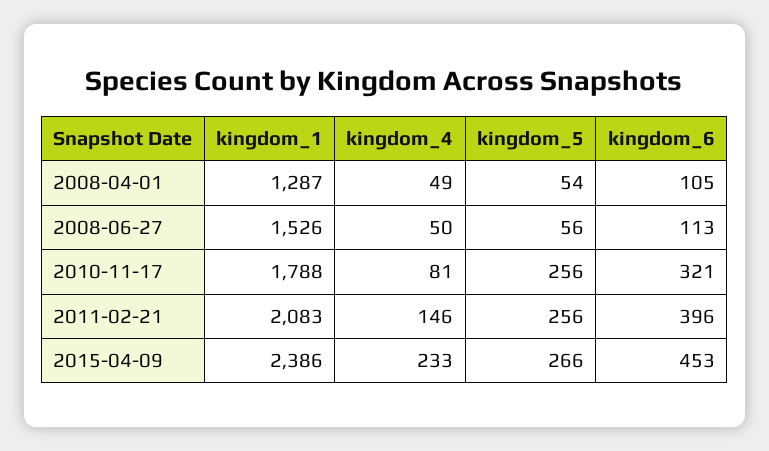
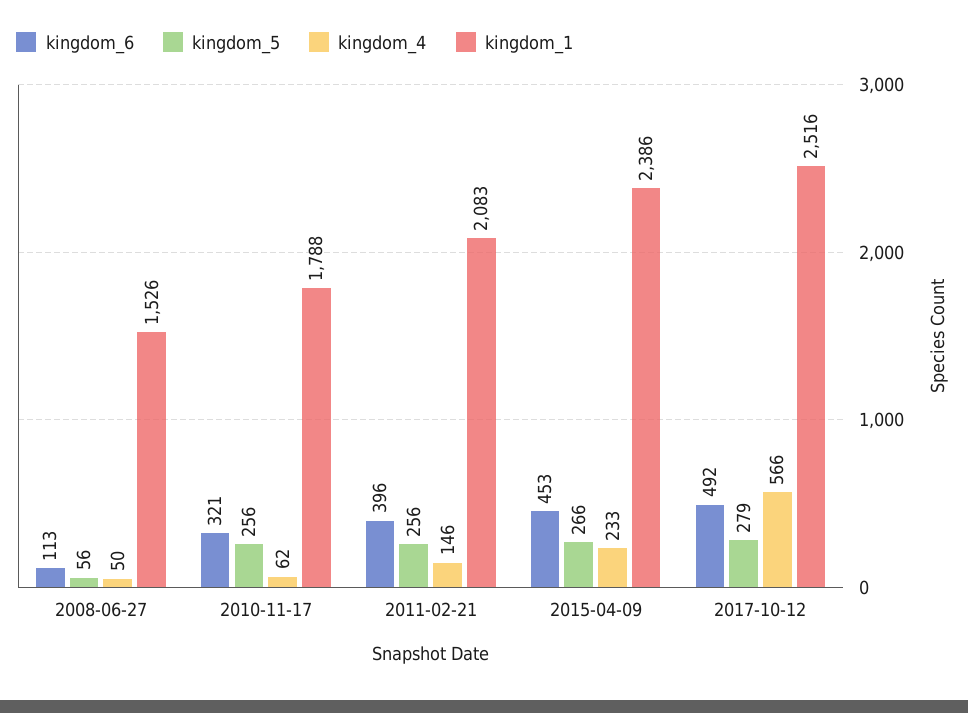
kingdom_1, 2008-04-01: 1287 -> none
kingdom_4, 2008-04-01: 49 -> none
kingdom_5, 2008-04-01: 54 -> none
kingdom_6, 2008-04-01: 105 -> none
kingdom_4, 2010-11-17: 81 -> 62
kingdom_6, 2017-10-12: none -> 492
kingdom_5, 2017-10-12: none -> 279
kingdom_4, 2017-10-12: none -> 566
kingdom_1, 2017-10-12: none -> 2516

